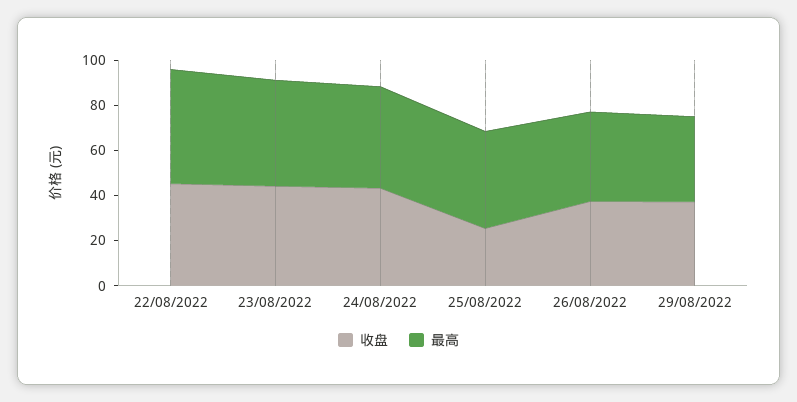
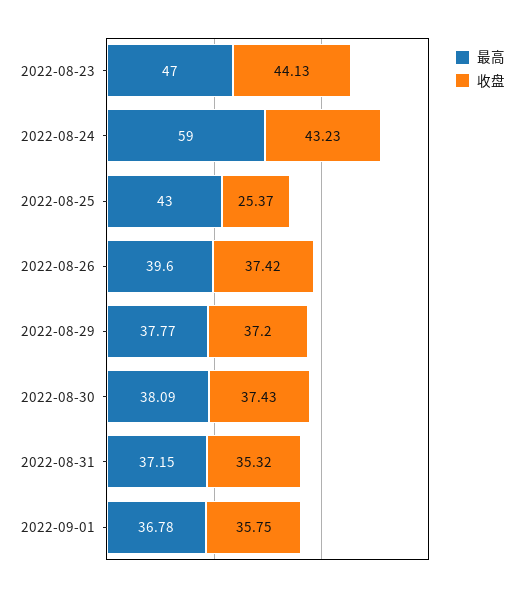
收盘, 22/08/2022: 45 -> none
最高, 22/08/2022: 50 -> none
最高, 24/08/2022: 45 -> 59
最高, 2022-08-30: none -> 38.09
收盘, 2022-08-30: none -> 37.43
最高, 2022-08-31: none -> 37.15
收盘, 2022-08-31: none -> 35.32
最高, 2022-09-01: none -> 36.78
收盘, 2022-09-01: none -> 35.75

